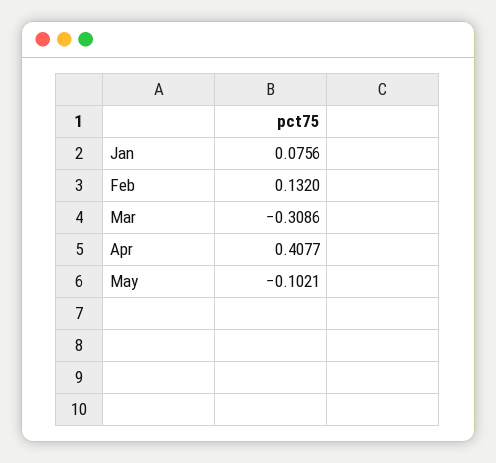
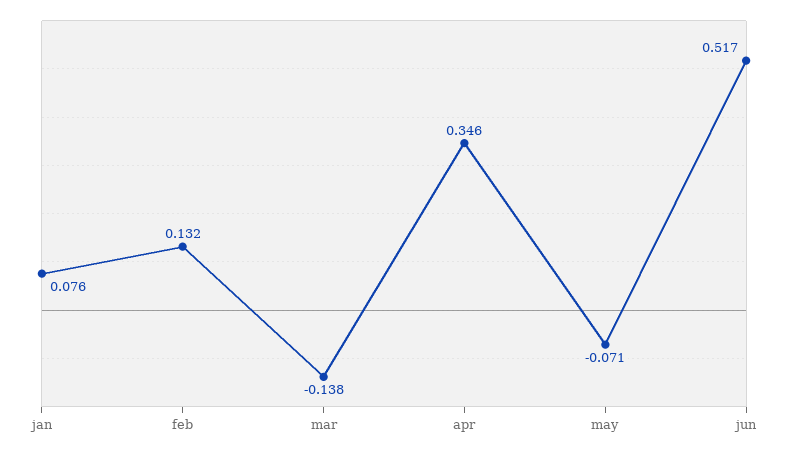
Mar: -0.3086 -> -0.138
Apr: 0.4077 -> 0.346
May: -0.1021 -> -0.071
jun: none -> 0.517

